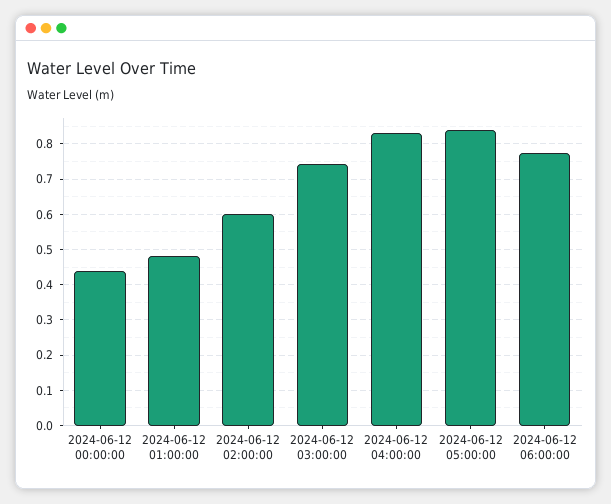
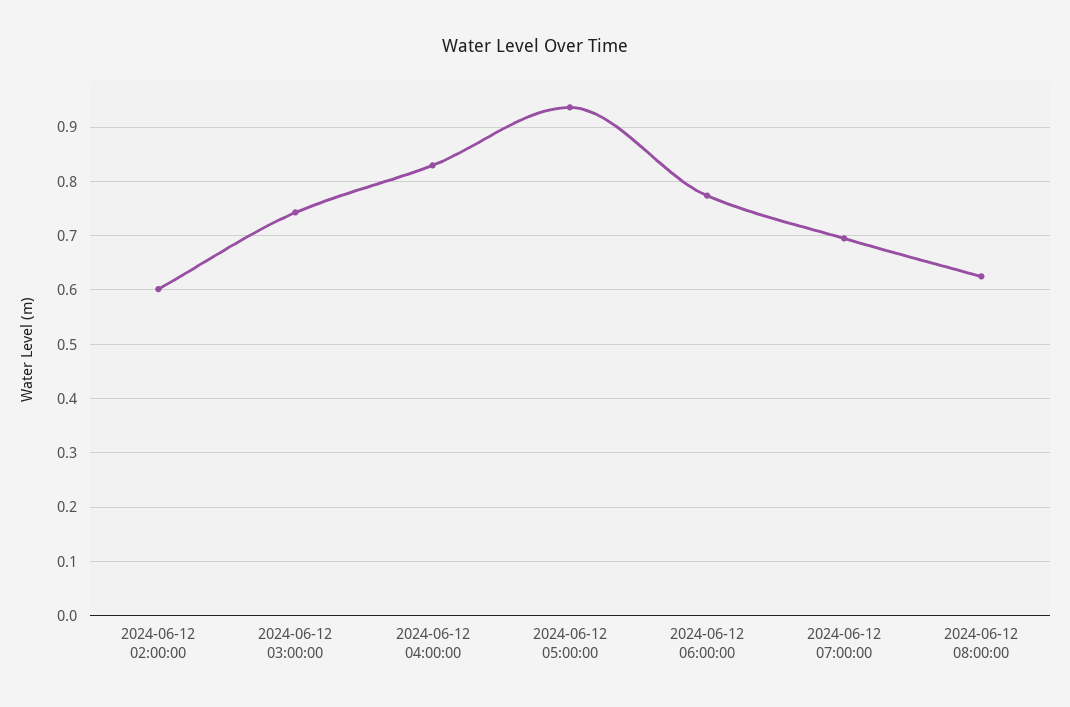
2024-06-12 00:00:00: 0.44 -> none
2024-06-12 01:00:00: 0.48 -> none
2024-06-12 05:00:00: 0.84 -> 0.94
2024-06-12 07:00:00: none -> 0.7
2024-06-12 08:00:00: none -> 0.62

